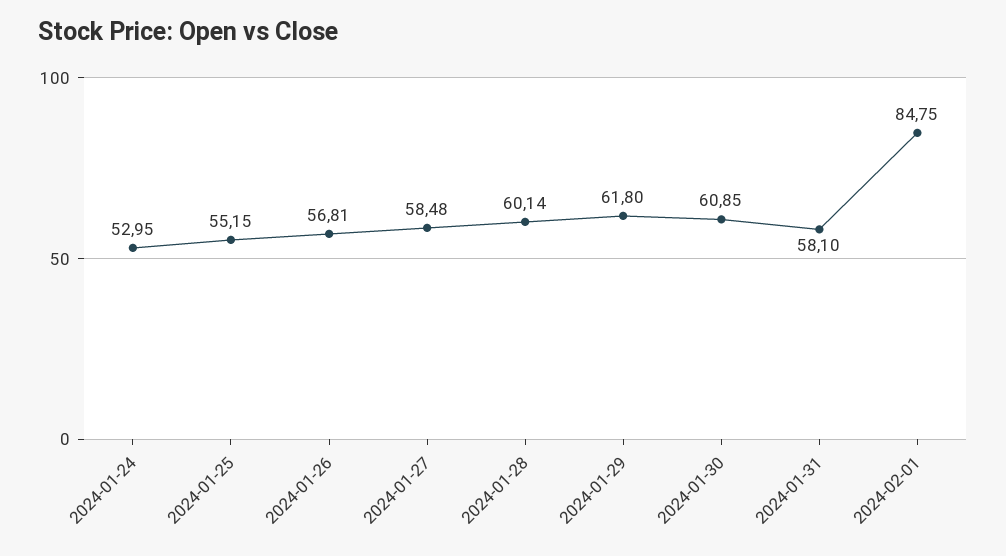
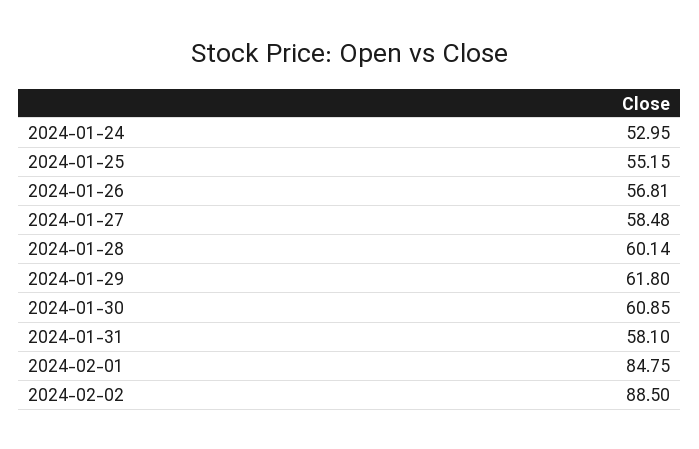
2024-02-02: none -> 88.5

